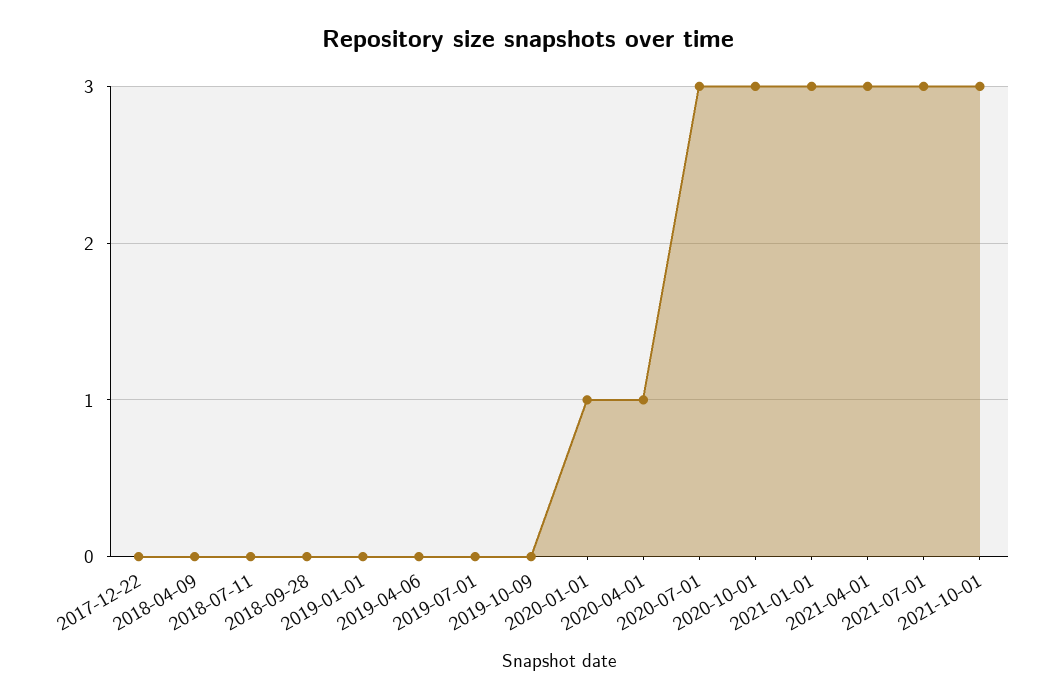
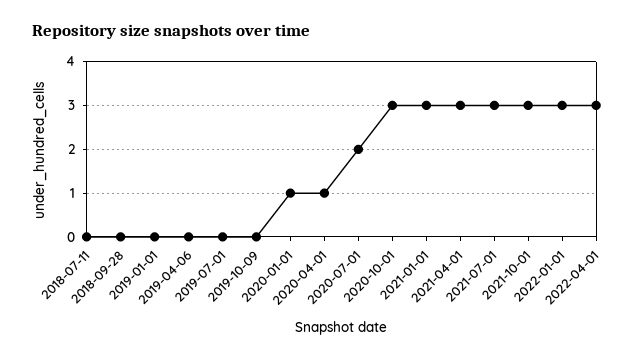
2017-12-22: 0 -> none
2018-04-09: 0 -> none
2020-07-01: 3 -> 2
2022-01-01: none -> 3
2022-04-01: none -> 3

